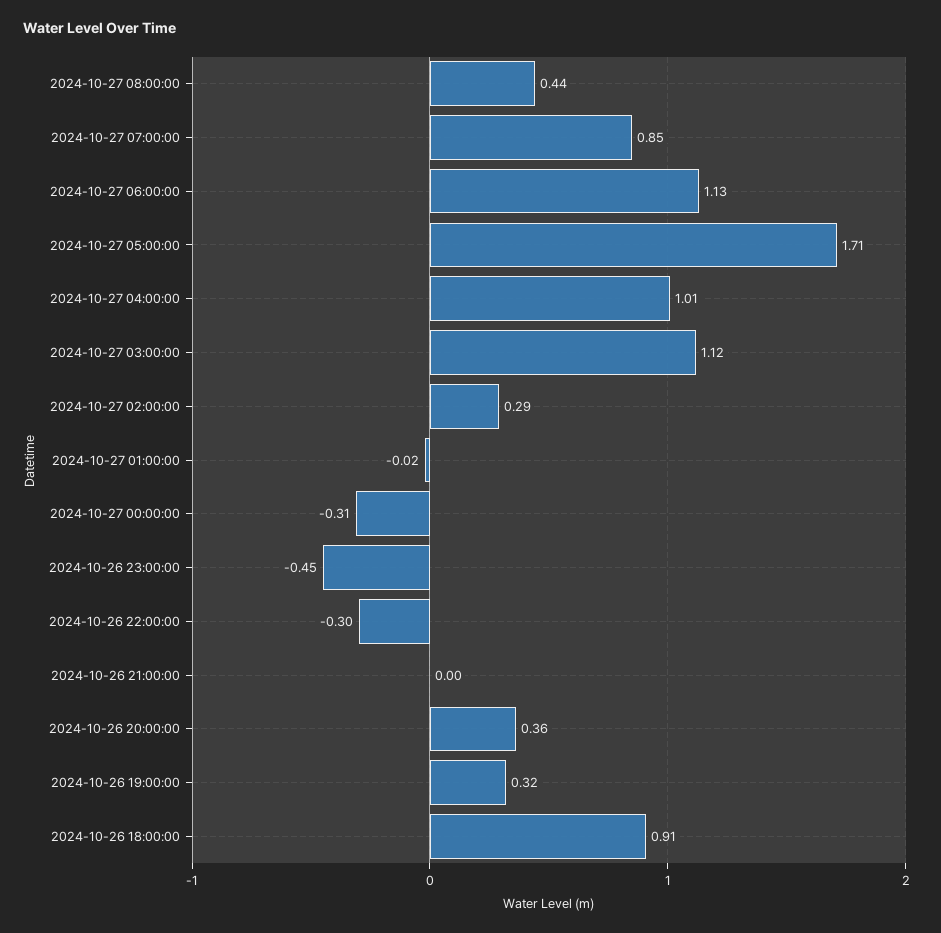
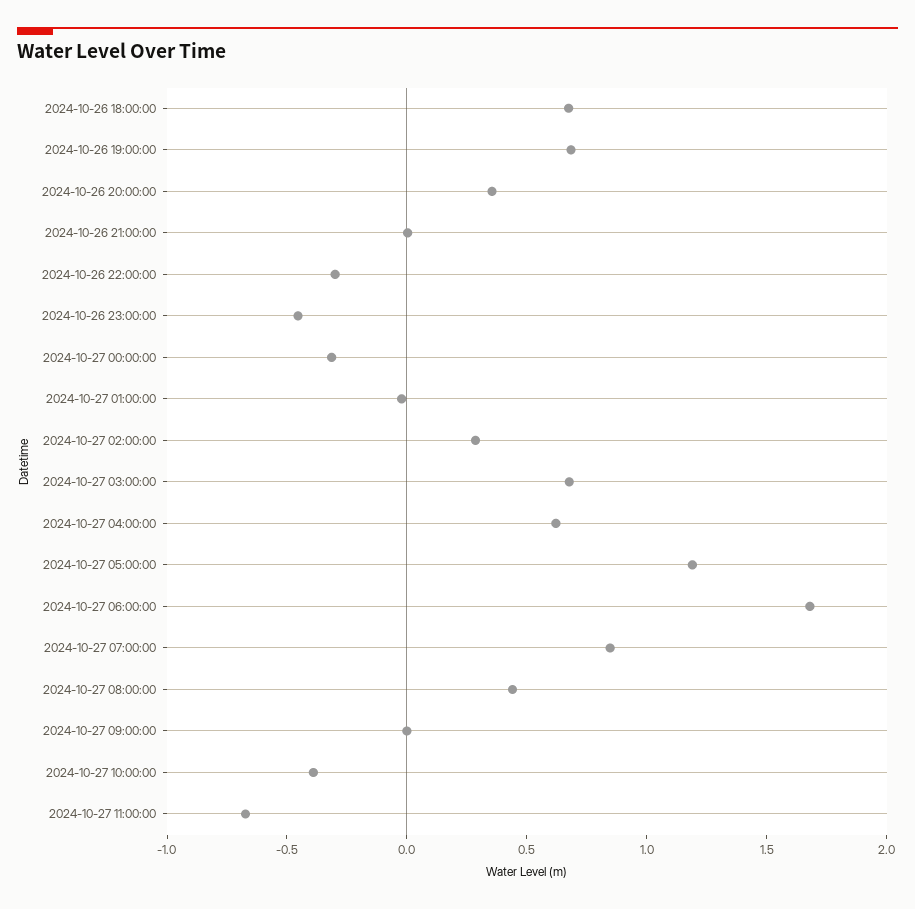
2024-10-27 06:00:00: 1.13 -> 1.7
2024-10-27 05:00:00: 1.71 -> 1.2
2024-10-27 04:00:00: 1.01 -> 0.6
2024-10-27 03:00:00: 1.12 -> 0.7
2024-10-26 19:00:00: 0.32 -> 0.7
2024-10-26 18:00:00: 0.91 -> 0.7
2024-10-27 09:00:00: none -> 0
2024-10-27 10:00:00: none -> -0.4
2024-10-27 11:00:00: none -> -0.7

